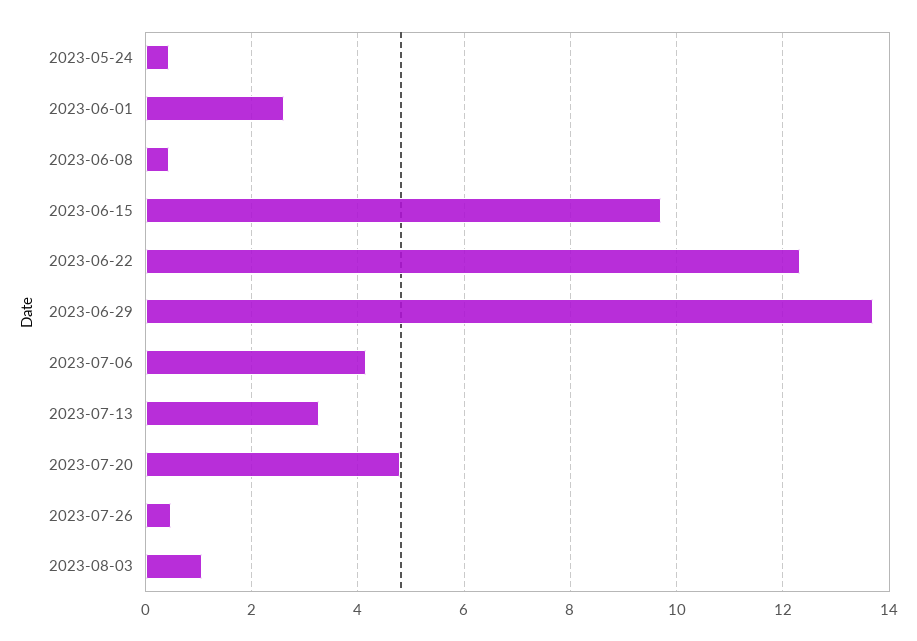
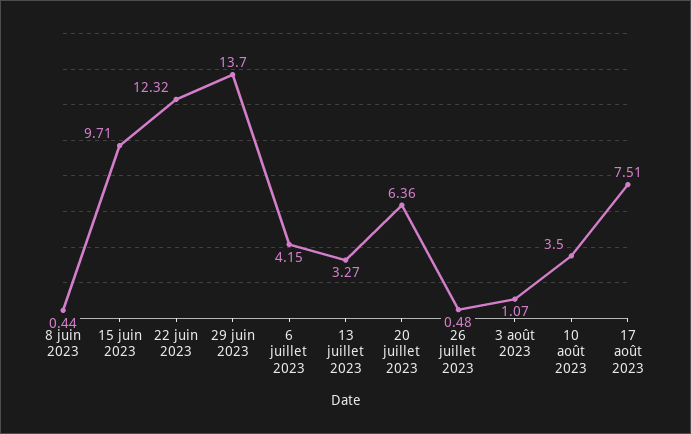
2023-05-24: 0.4 -> none
2023-06-01: 2.6 -> none
2023-07-20: 4.8 -> 6.36
10 août 2023: none -> 3.5
17 août 2023: none -> 7.51

